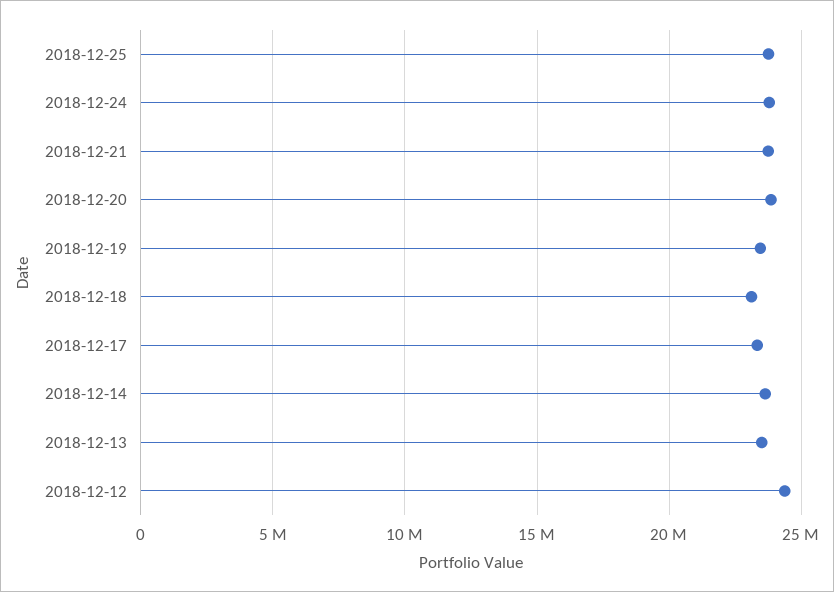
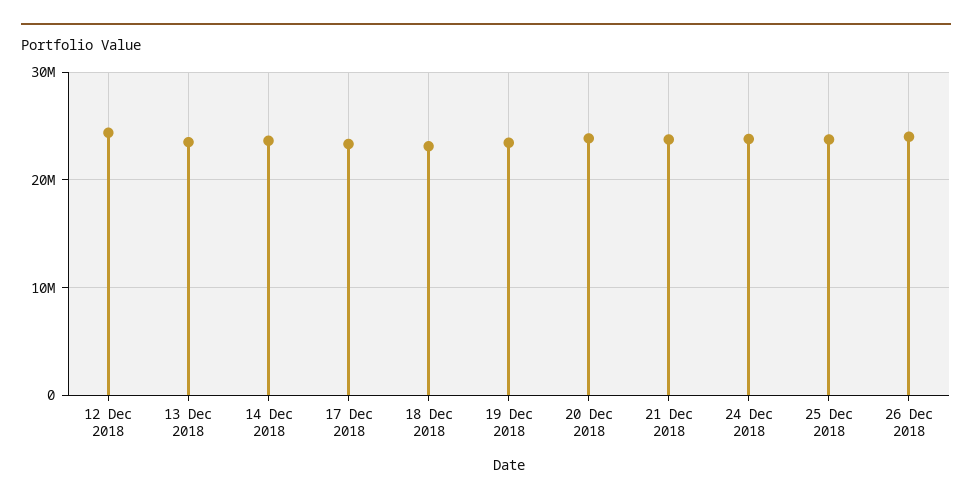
26 Dec 2018: none -> 24000000

